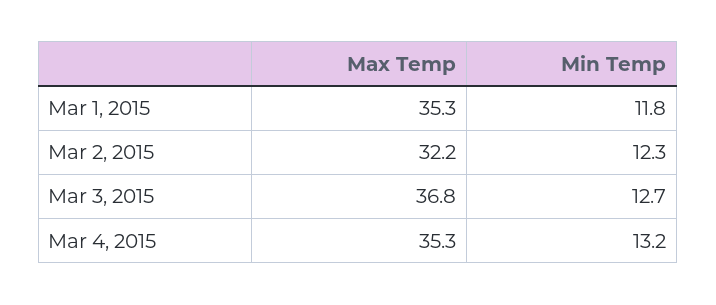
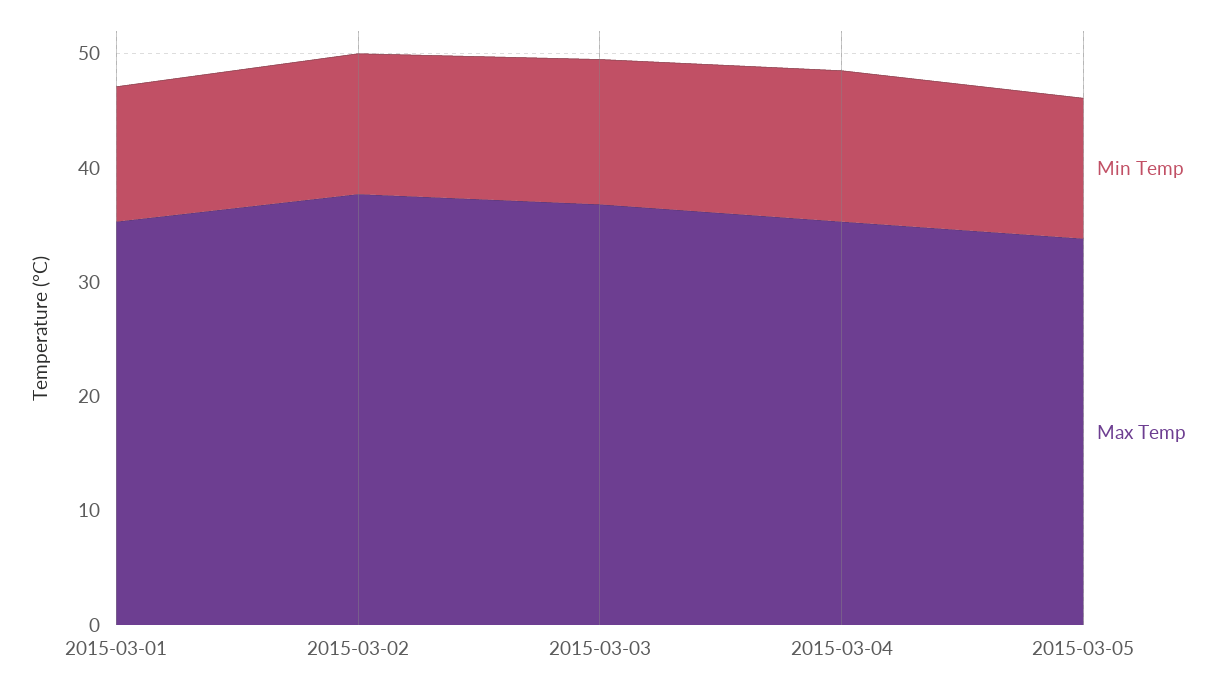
Max Temp, Mar 2, 2015: 32.2 -> 38
Min Temp, 2015-03-05: none -> 12
Max Temp, 2015-03-05: none -> 34

